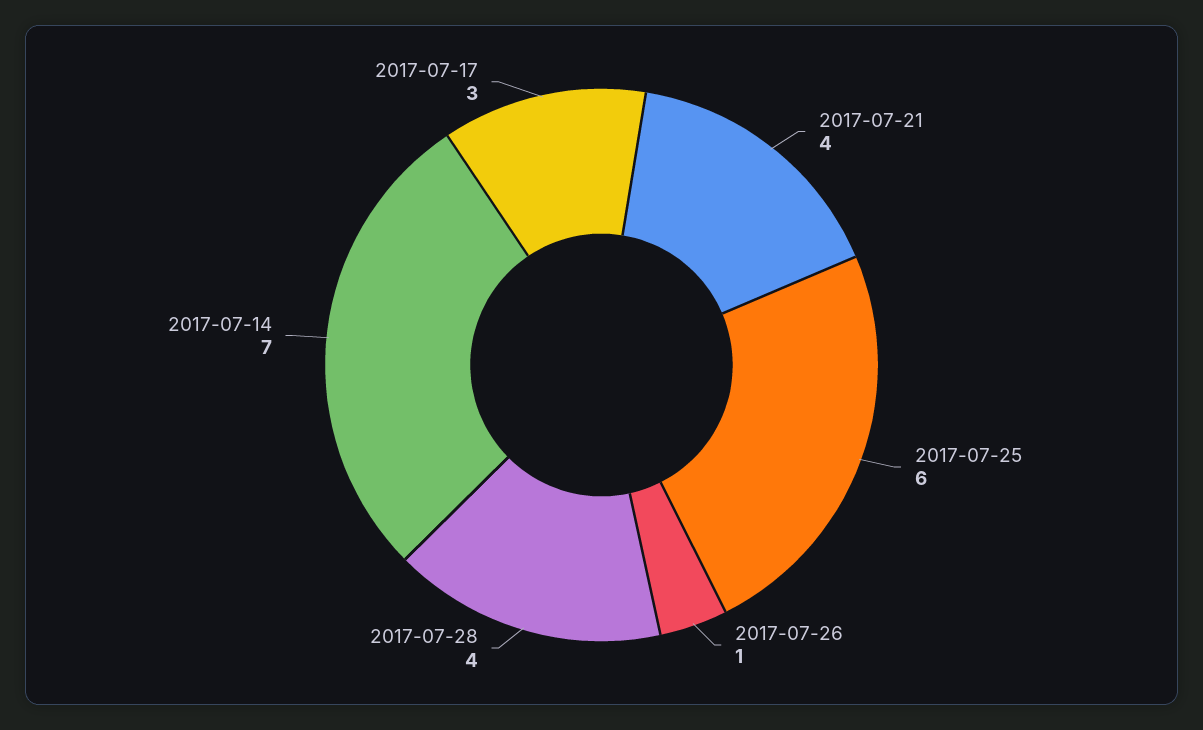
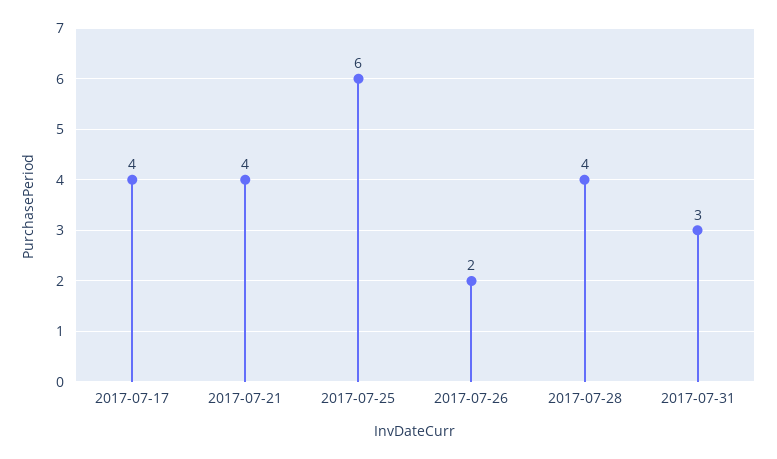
2017-07-26: 1 -> 2
2017-07-14: 7 -> none
2017-07-17: 3 -> 4
2017-07-31: none -> 3

